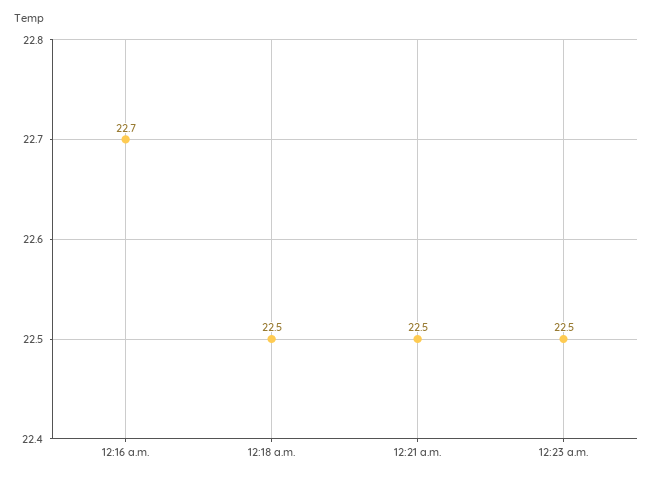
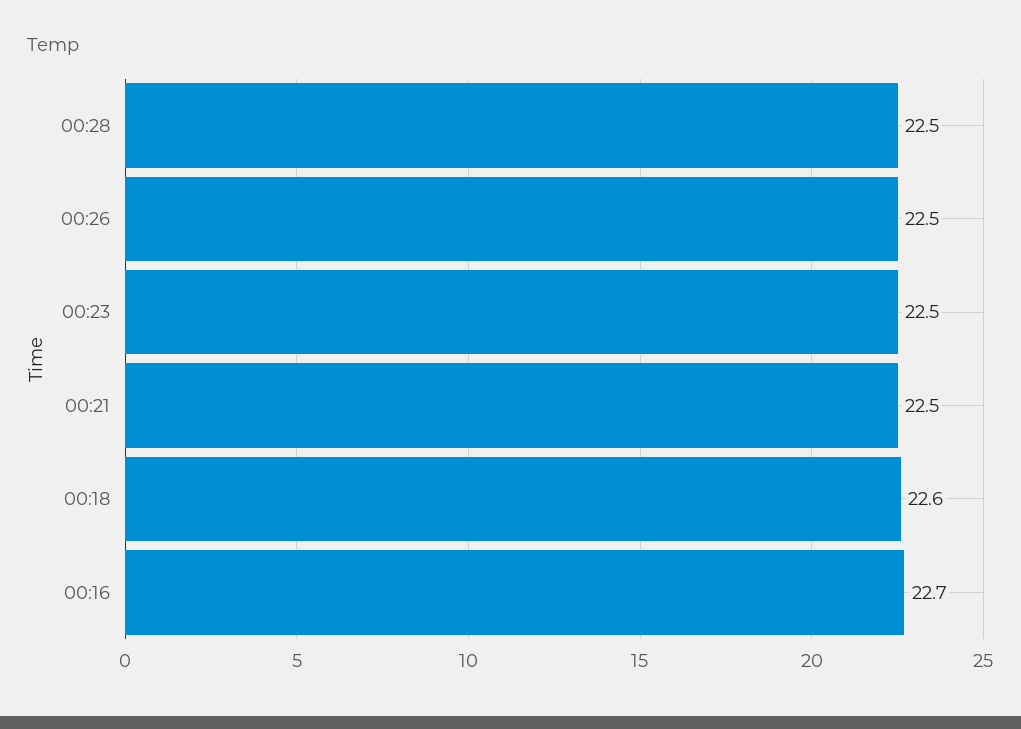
12:18 a.m.: 22.5 -> 22.6
00:28: none -> 22.5
00:26: none -> 22.5

